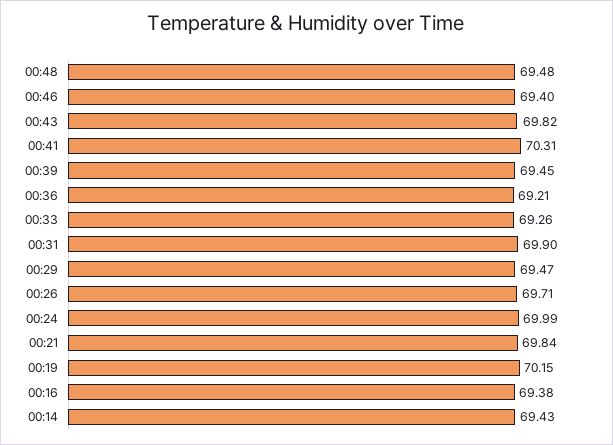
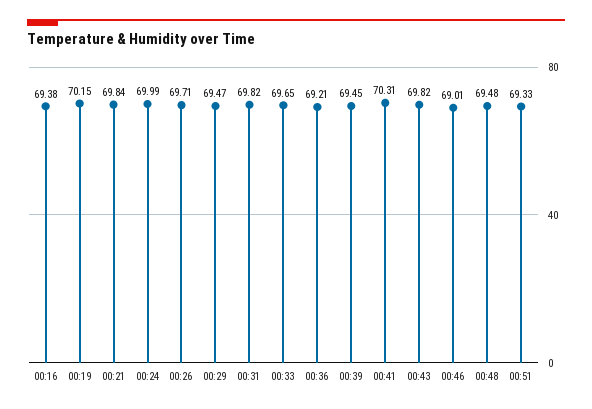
00:46: 69.4 -> 69.01
00:33: 69.26 -> 69.65
00:31: 69.9 -> 69.82
00:14: 69.43 -> none
00:51: none -> 69.33

